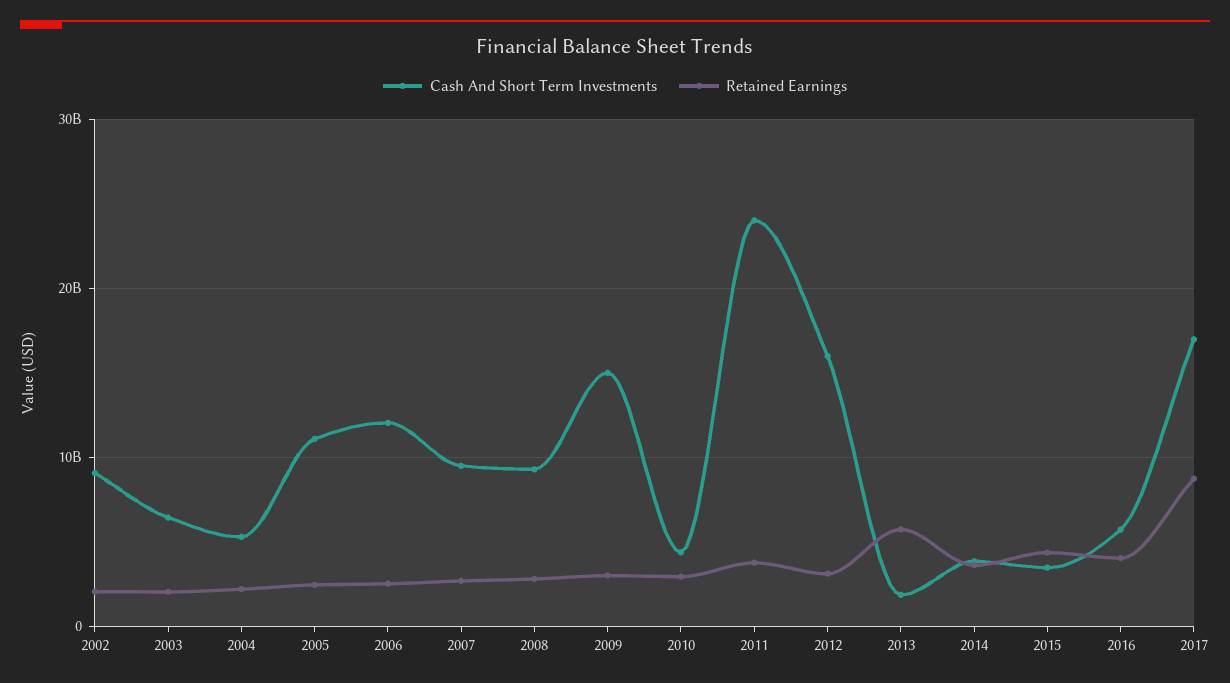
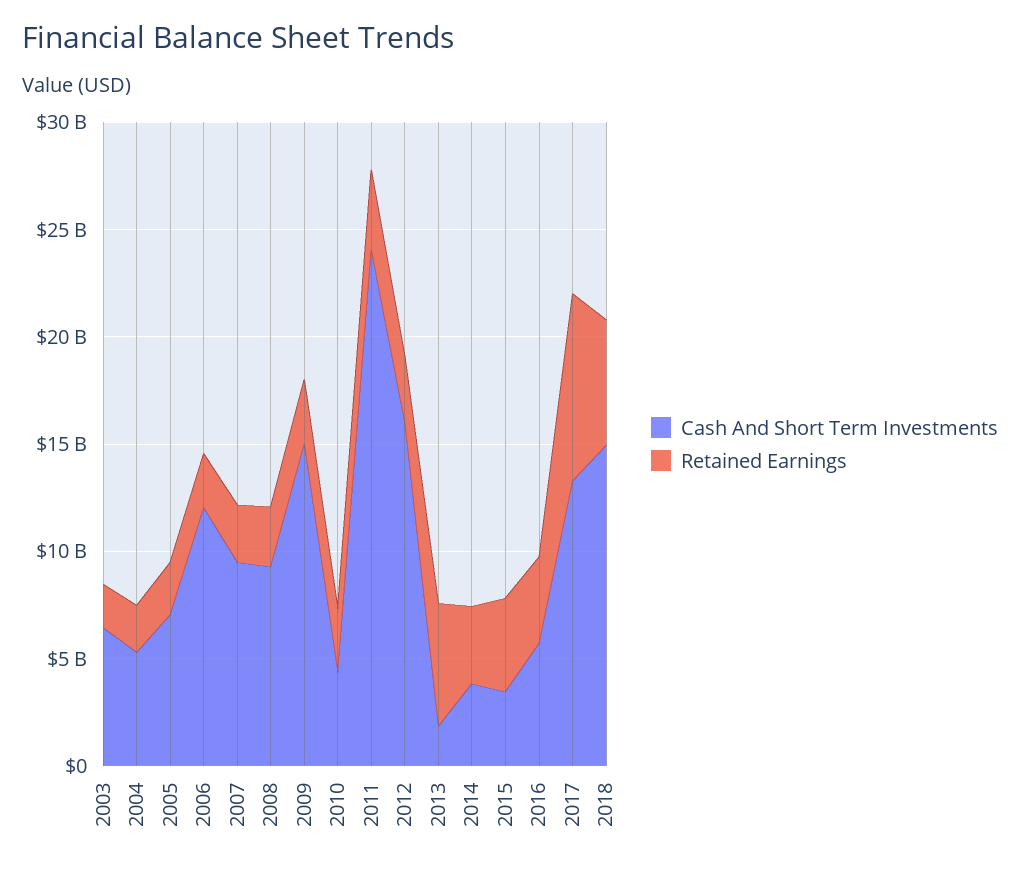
Cash And Short Term Investments, 2002: 9000000000 -> none
Retained Earnings, 2002: 2000000000 -> none
Cash And Short Term Investments, 2005: 11000000000 -> 7000000000
Cash And Short Term Investments, 2017: 17000000000 -> 13000000000
Cash And Short Term Investments, 2018: none -> 15000000000
Retained Earnings, 2018: none -> 6000000000

